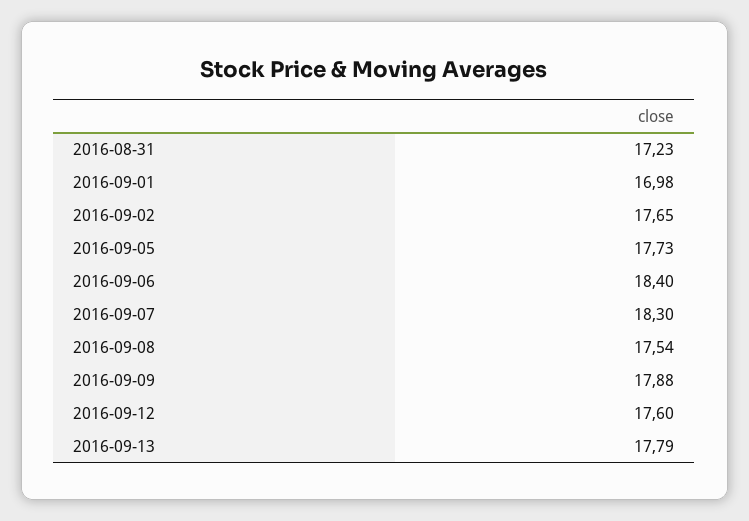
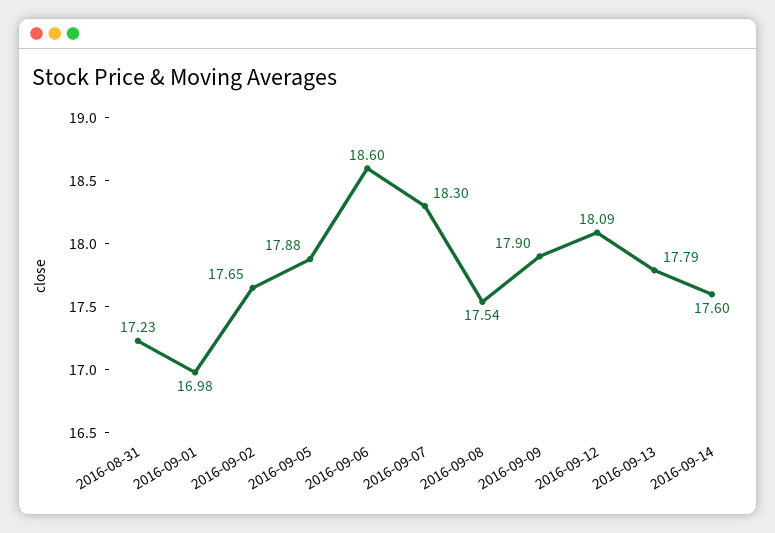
2016-09-05: 17.73 -> 17.88
2016-09-06: 18.4 -> 18.6
2016-09-09: 17.88 -> 17.9
2016-09-12: 17.6 -> 18.09
2016-09-14: none -> 17.6

